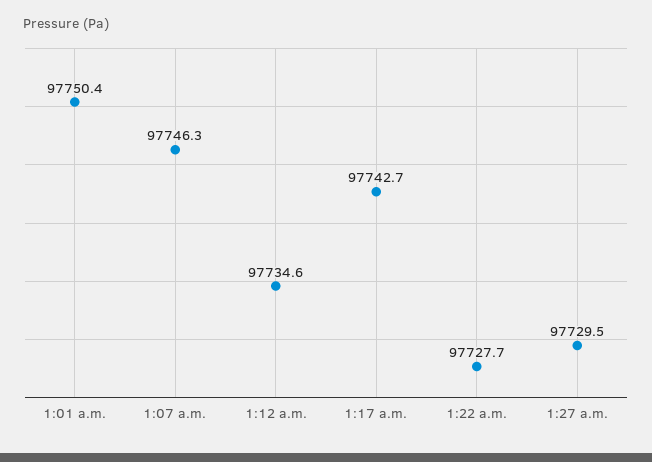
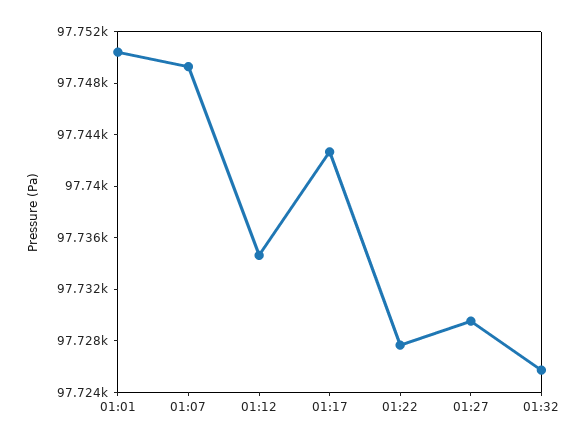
1:07 a.m.: 97746.3 -> 97749
01:32: none -> 97726

